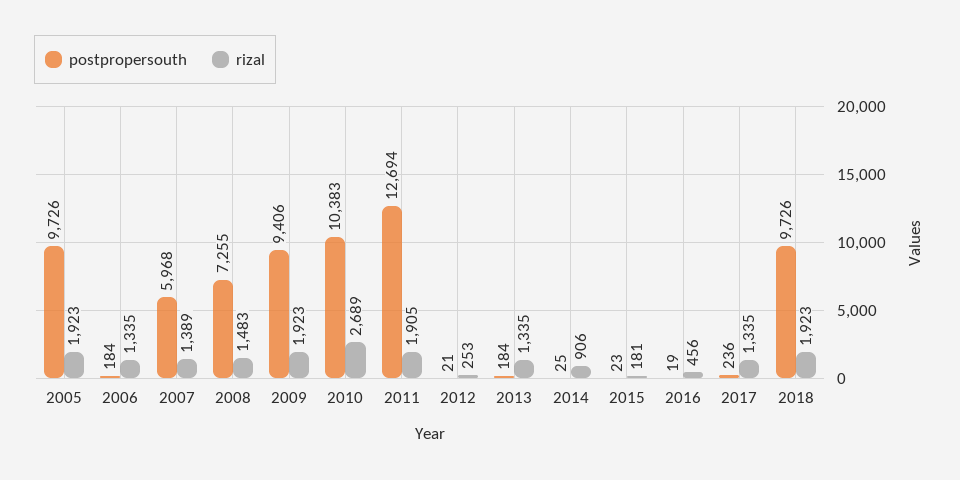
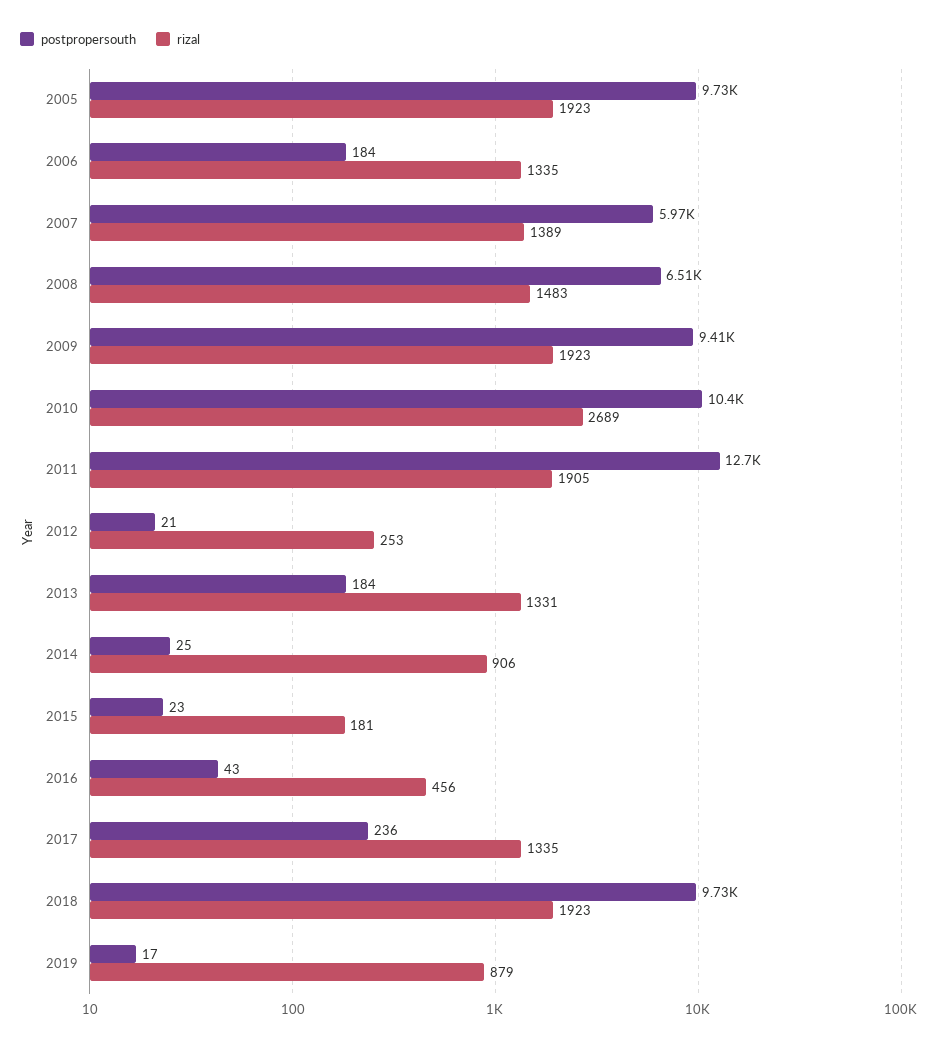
postpropersouth, 2008: 7255 -> 6510
rizal, 2013: 1335 -> 1331
postpropersouth, 2016: 19 -> 43
postpropersouth, 2019: none -> 17
rizal, 2019: none -> 879

